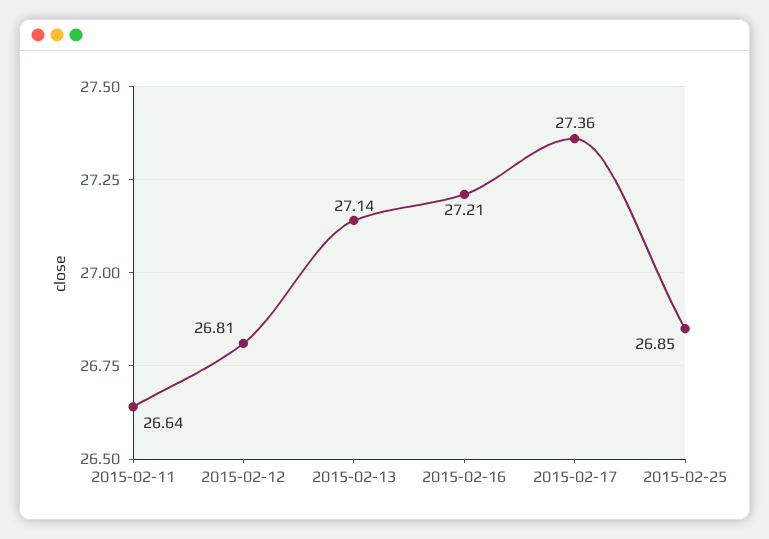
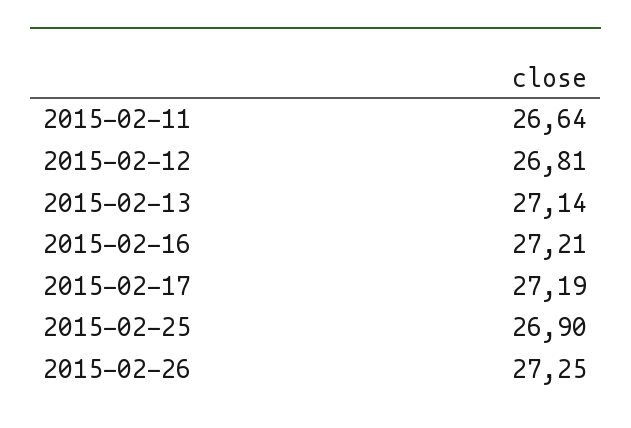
2015-02-17: 27.36 -> 27.19
2015-02-25: 26.85 -> 26.9
2015-02-26: none -> 27.25

